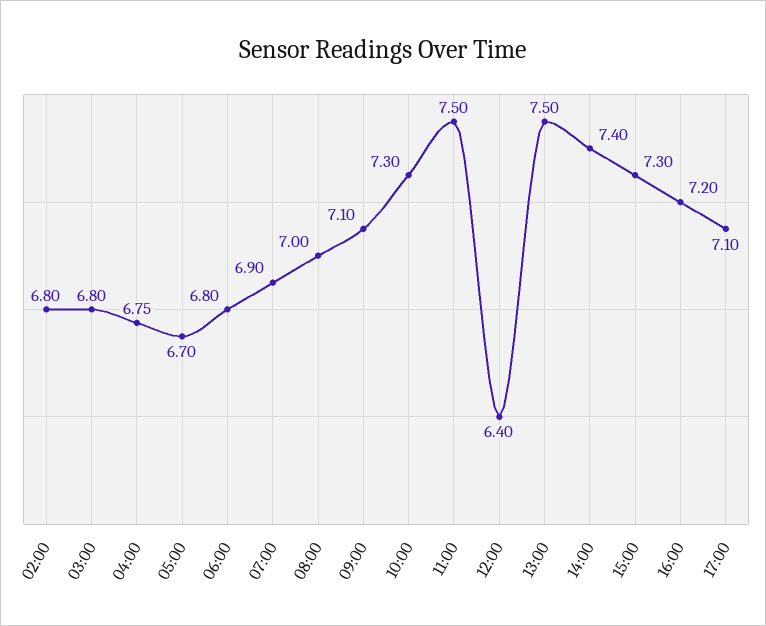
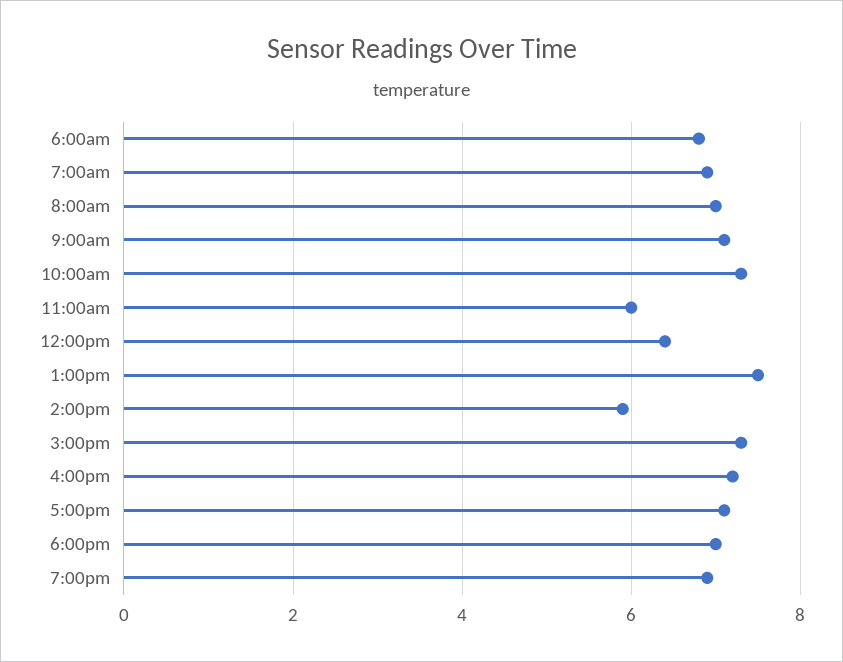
02:00: 6.8 -> none
03:00: 6.8 -> none
04:00: 6.75 -> none
05:00: 6.7 -> none
11:00: 7.5 -> 6
14:00: 7.4 -> 6
6:00pm: none -> 7
7:00pm: none -> 7

